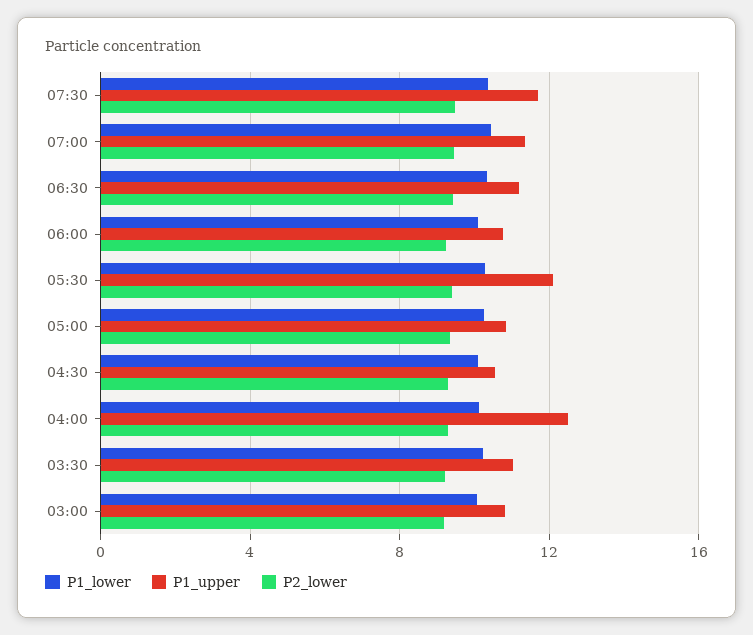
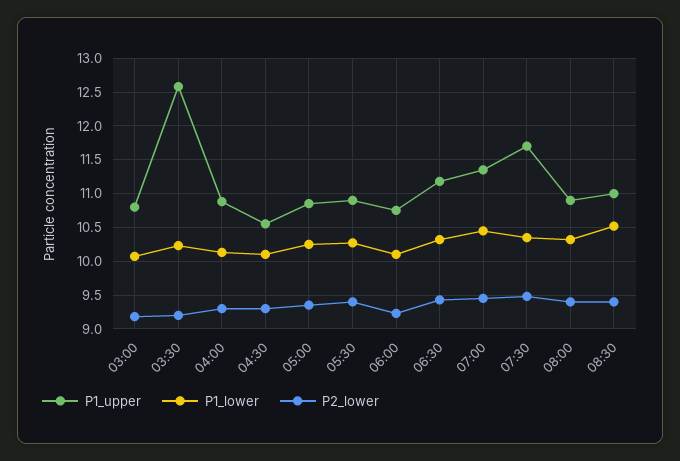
P1_upper, 05:30: 12 -> 10.9
P1_upper, 04:00: 12.5 -> 10.9
P1_upper, 03:30: 11 -> 12.6
P1_upper, 08:00: none -> 10.9
P1_lower, 08:00: none -> 10.3
P2_lower, 08:00: none -> 9.4
P1_upper, 08:30: none -> 11
P1_lower, 08:30: none -> 10.5
P2_lower, 08:30: none -> 9.4

